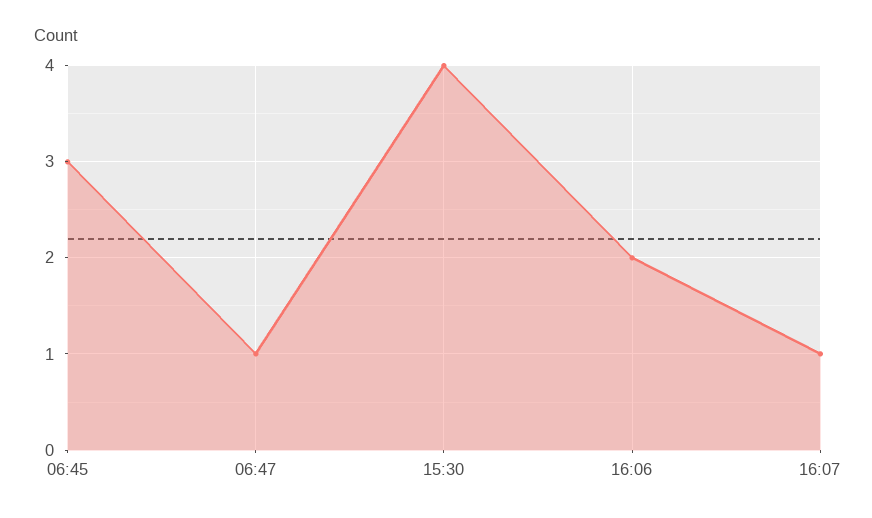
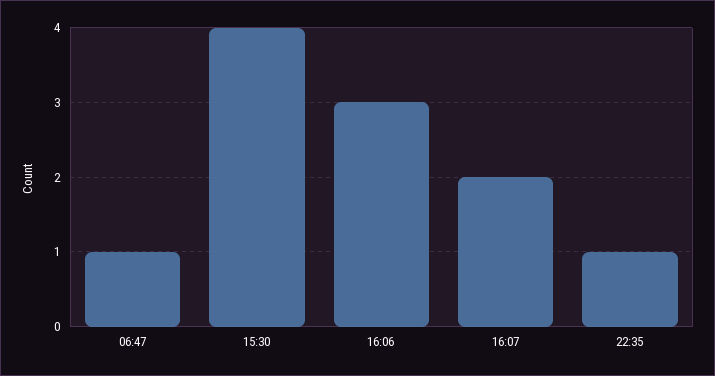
06:45: 3 -> none
16:06: 2 -> 3
16:07: 1 -> 2
22:35: none -> 1

